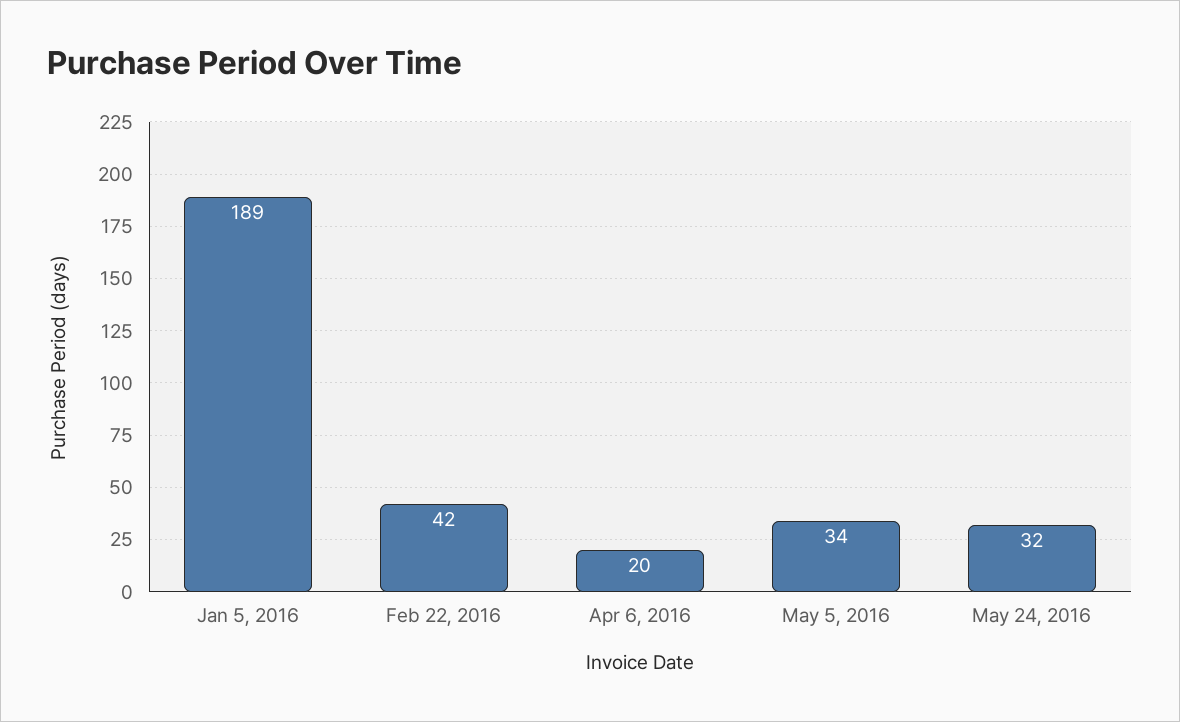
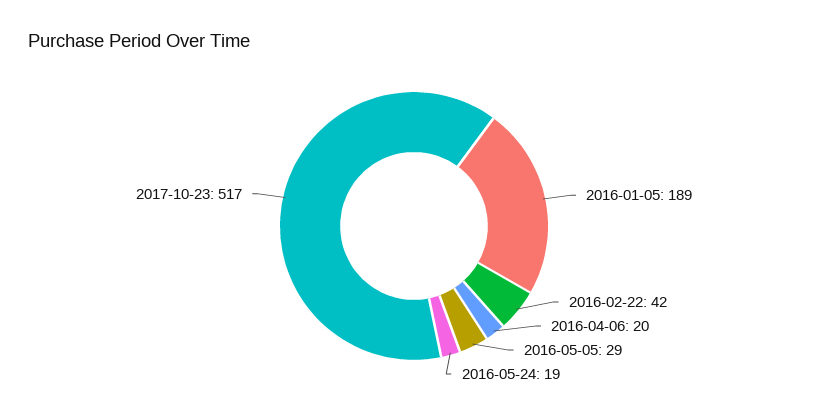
May 5, 2016: 34 -> 29
May 24, 2016: 32 -> 19
2017-10-23: none -> 517

